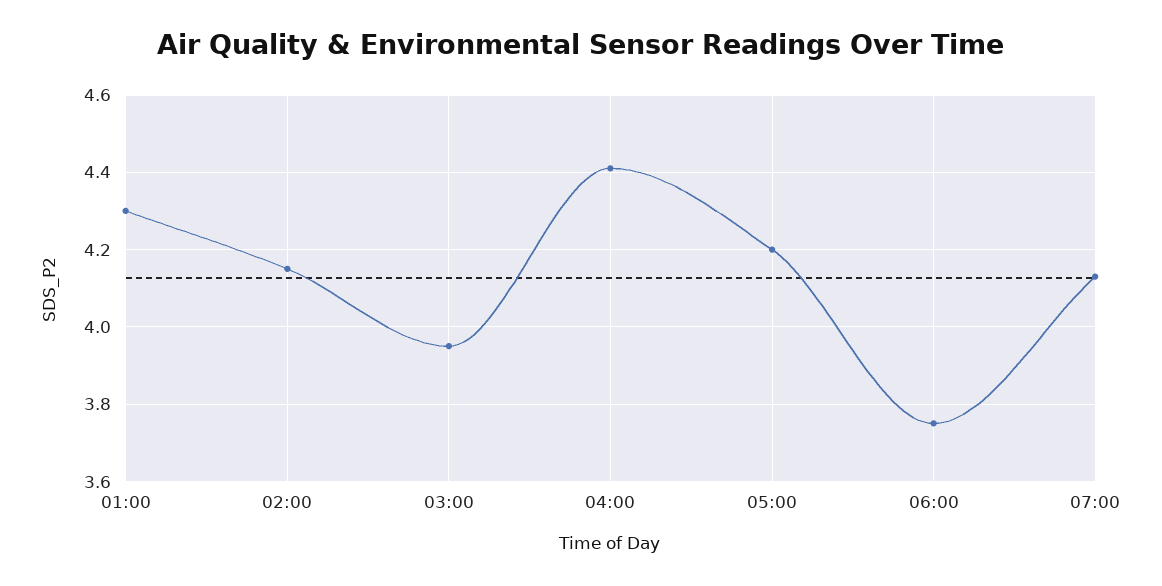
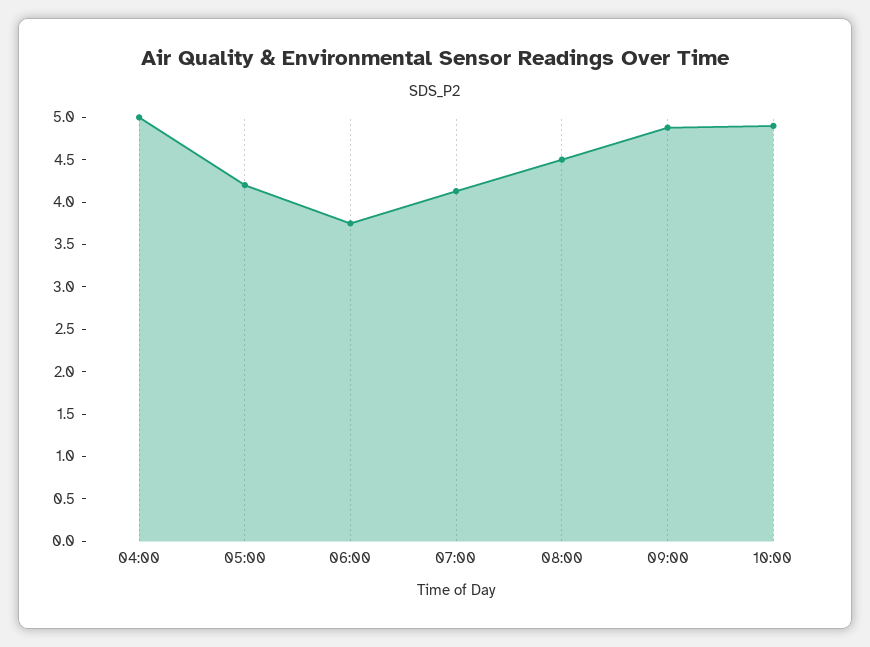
01:00: 4.3 -> none
02:00: 4.15 -> none
03:00: 3.95 -> none
04:00: 4.4 -> 5
08:00: none -> 4.5
09:00: none -> 4.9
10:00: none -> 4.9

